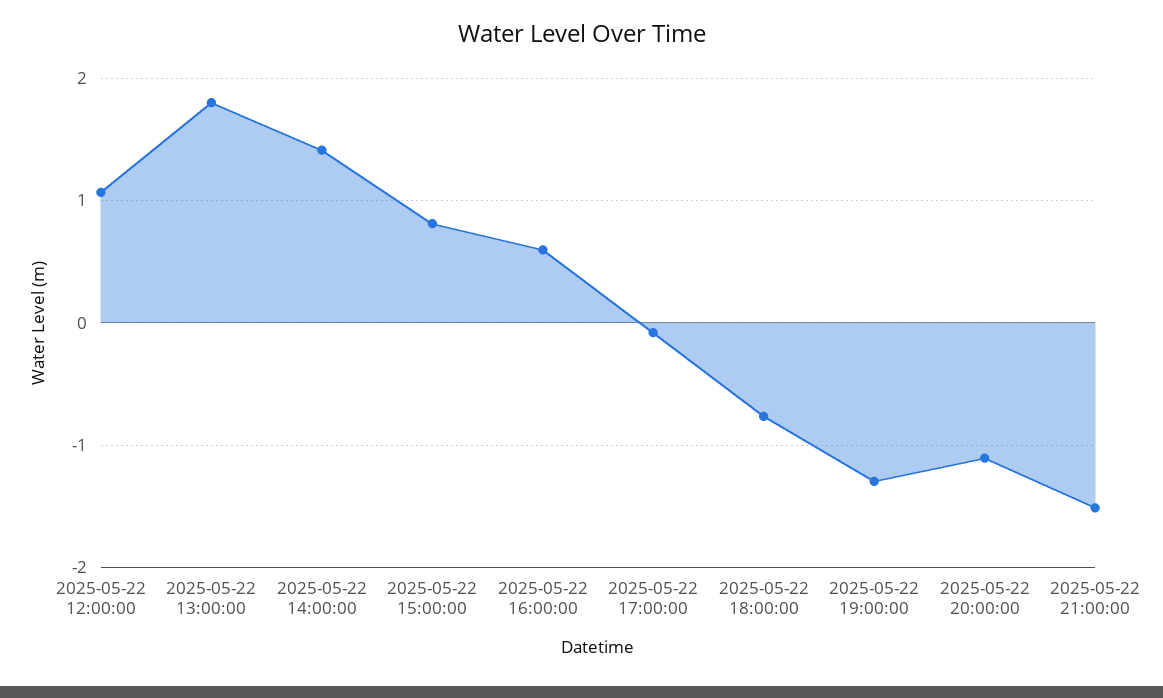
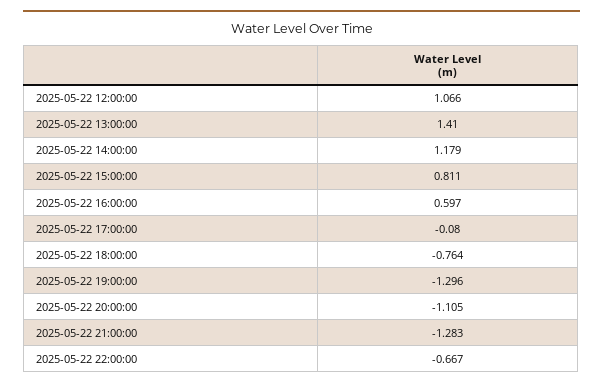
2025-05-22 13:00:00: 1.8 -> 1.41
2025-05-22 14:00:00: 1.4 -> 1.179
2025-05-22 21:00:00: -1.5 -> -1.283
2025-05-22 22:00:00: none -> -0.667

